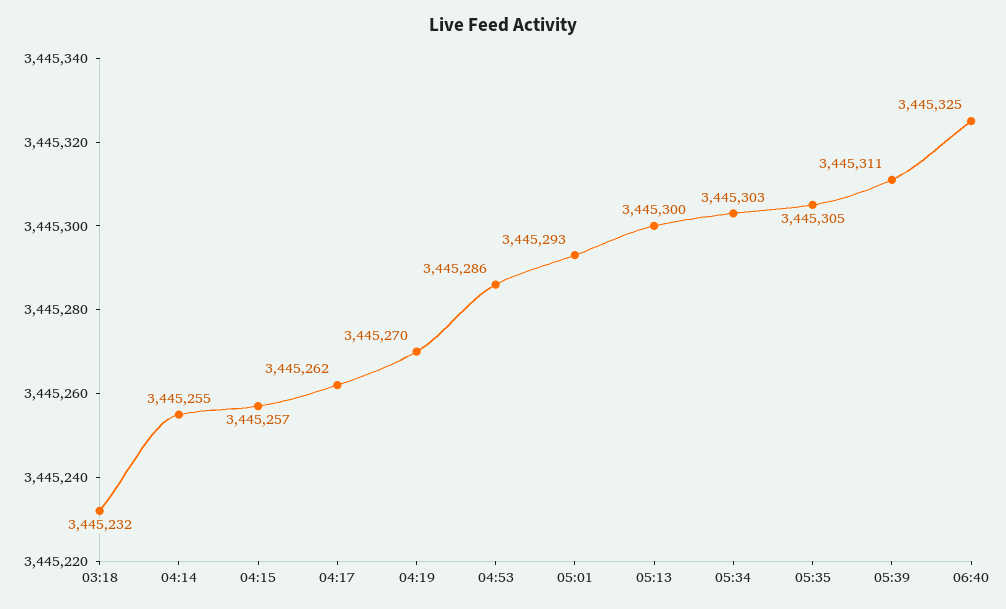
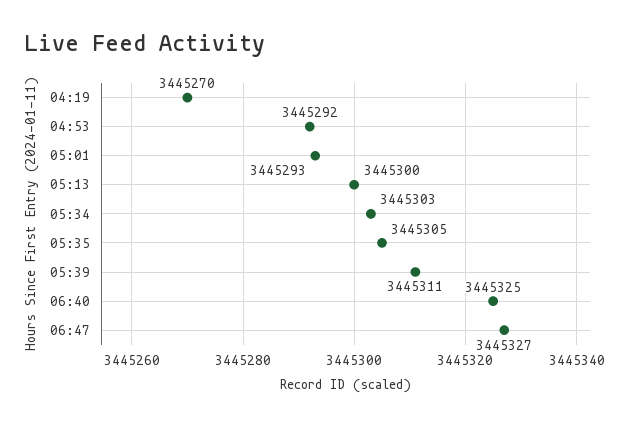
03:18: 3445232 -> none
04:14: 3445255 -> none
04:15: 3445257 -> none
04:17: 3445262 -> none
04:53: 3445286 -> 3445292
06:47: none -> 3445327

